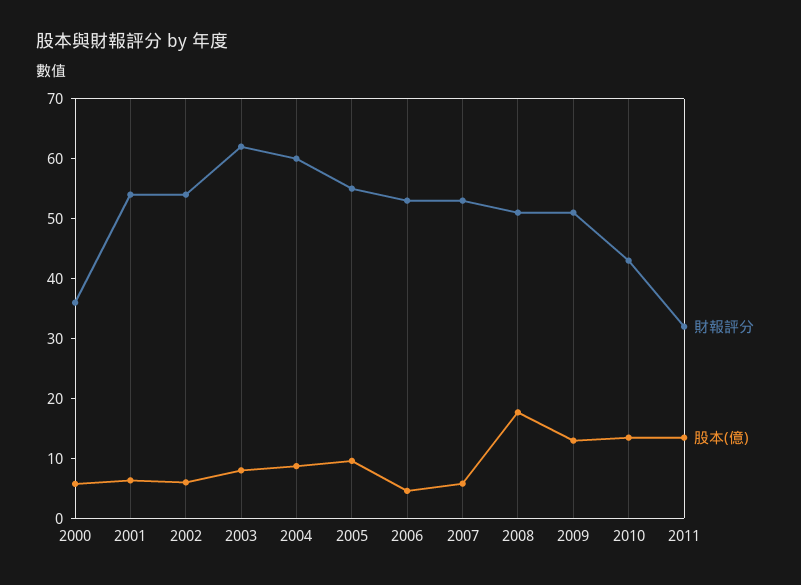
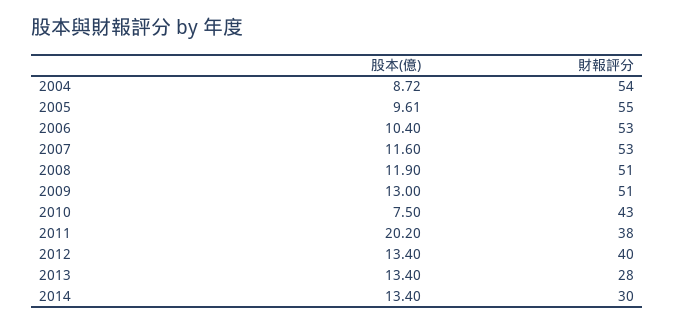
財報評分, 2000: 36 -> none
股本(億), 2000: 6 -> none
財報評分, 2001: 54 -> none
股本(億), 2001: 6 -> none
財報評分, 2002: 54 -> none
股本(億), 2002: 6 -> none
財報評分, 2003: 62 -> none
股本(億), 2003: 8 -> none
財報評分, 2004: 60 -> 54
股本(億), 2006: 4 -> 10.4
股本(億), 2007: 6 -> 11.6
股本(億), 2008: 18 -> 11.9
股本(億), 2010: 14 -> 7.5
財報評分, 2011: 32 -> 38
股本(億), 2011: 14 -> 20.2
股本(億), 2012: none -> 13.4
財報評分, 2012: none -> 40
股本(億), 2013: none -> 13.4
財報評分, 2013: none -> 28
股本(億), 2014: none -> 13.4
財報評分, 2014: none -> 30

